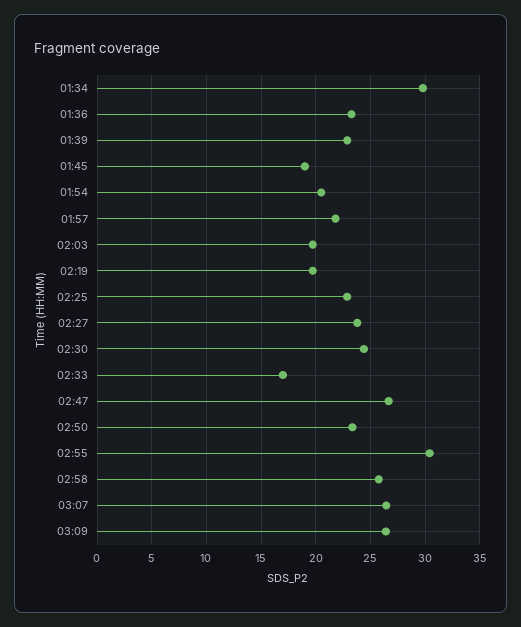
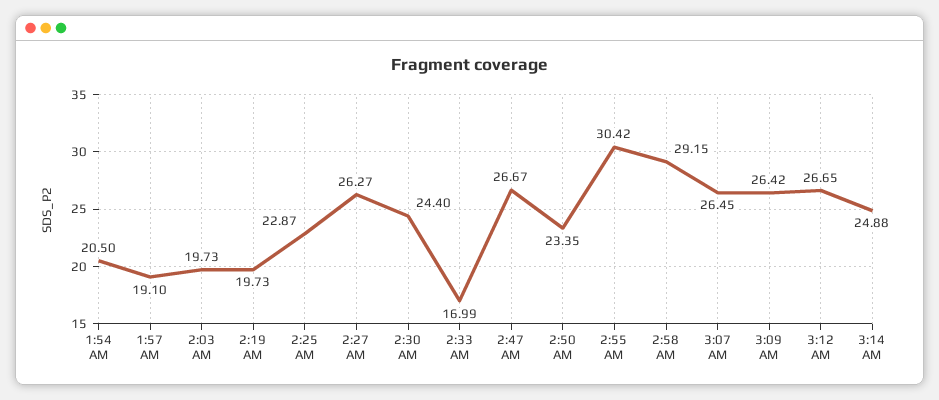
01:34: 30 -> none
01:36: 23 -> none
01:39: 23 -> none
01:45: 19 -> none
01:57: 22 -> 19.1
02:27: 24 -> 26.27
02:58: 26 -> 29.15
3:12 AM: none -> 26.65
3:14 AM: none -> 24.88

